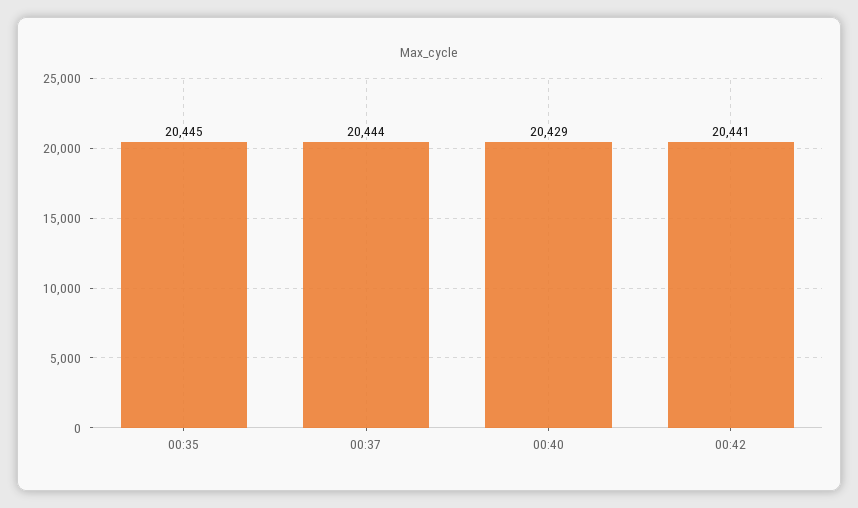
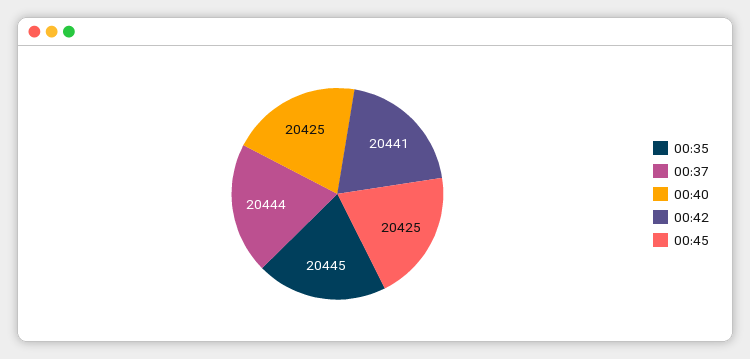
00:40: 20429 -> 20425
00:45: none -> 20425

